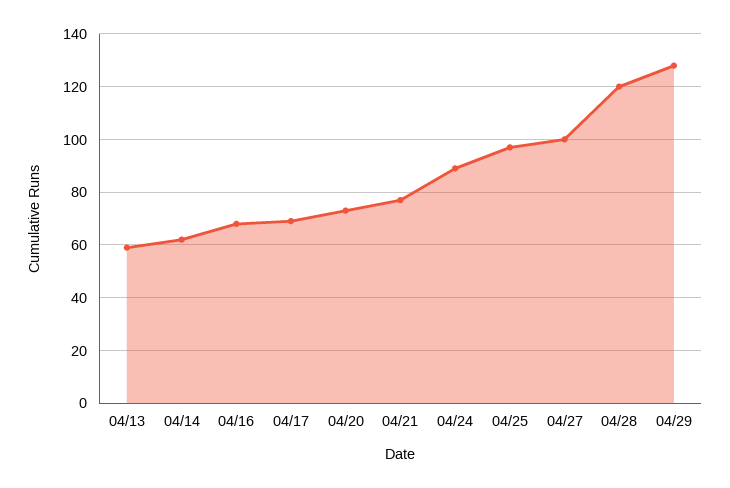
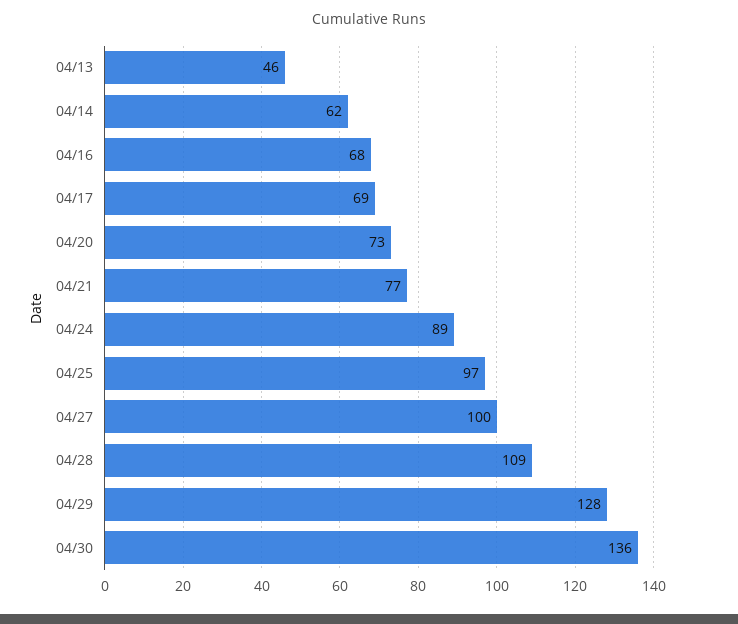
04/13: 60 -> 46
04/28: 120 -> 109
04/30: none -> 136

